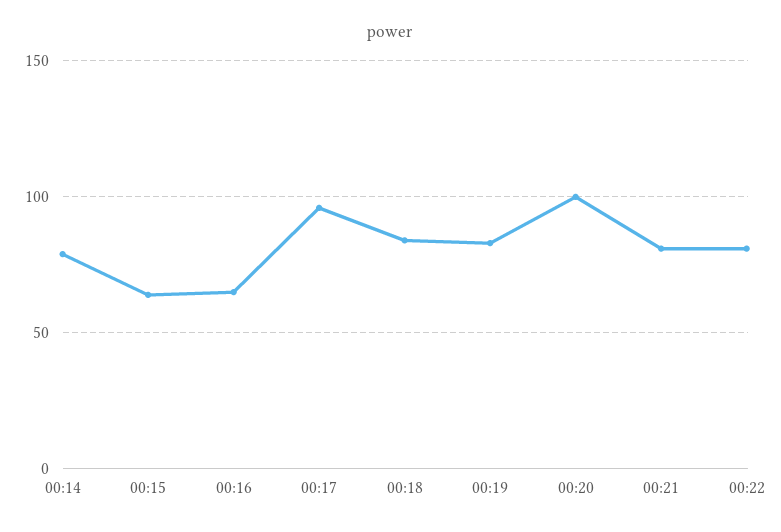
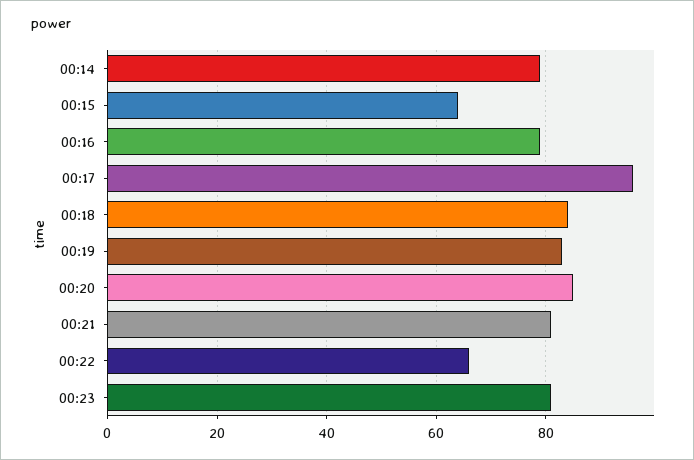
00:16: 65 -> 80
00:20: 100 -> 85
00:22: 80 -> 65
00:23: none -> 80

